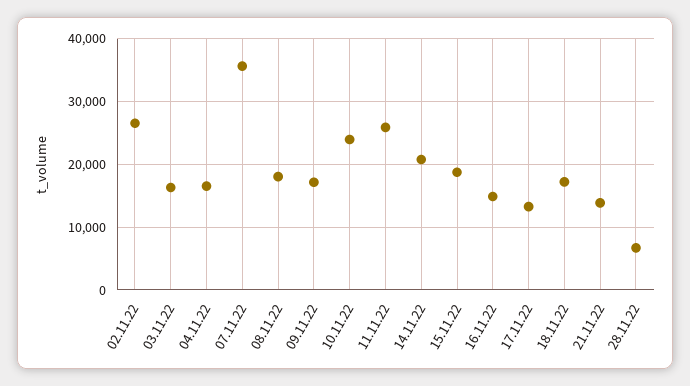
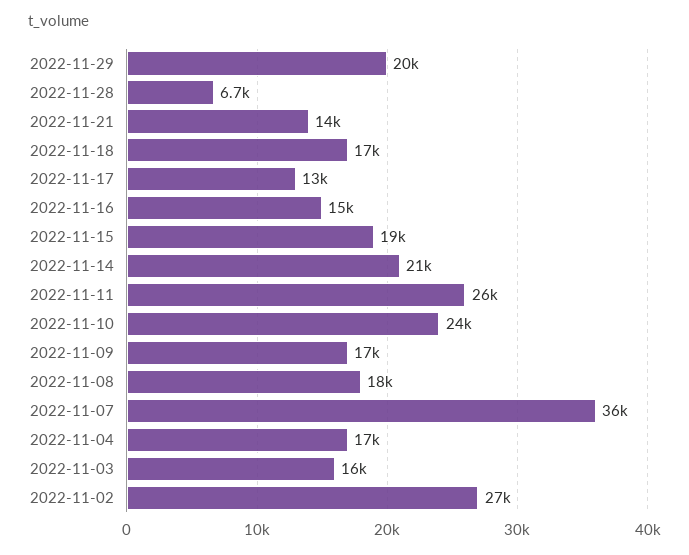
2022-11-29: none -> 20000

